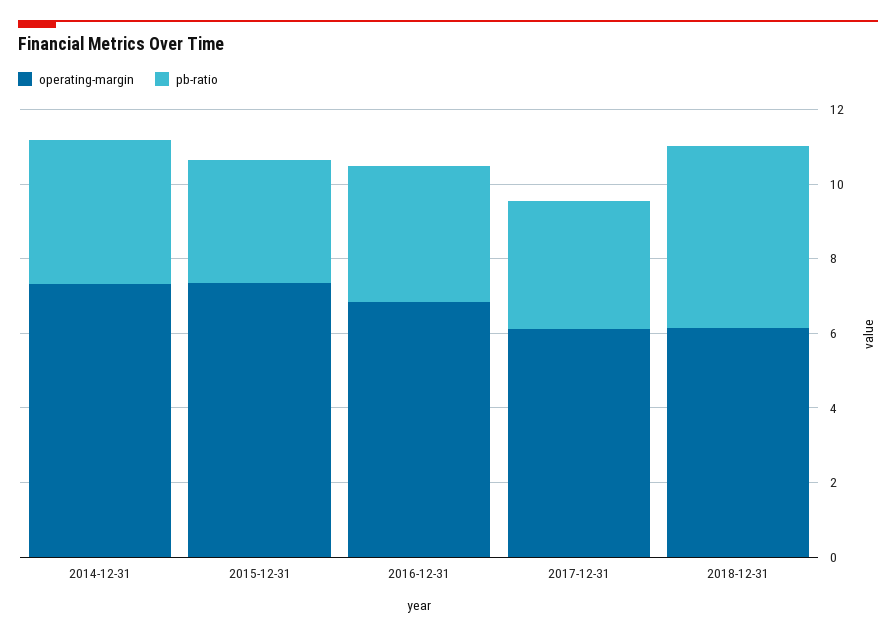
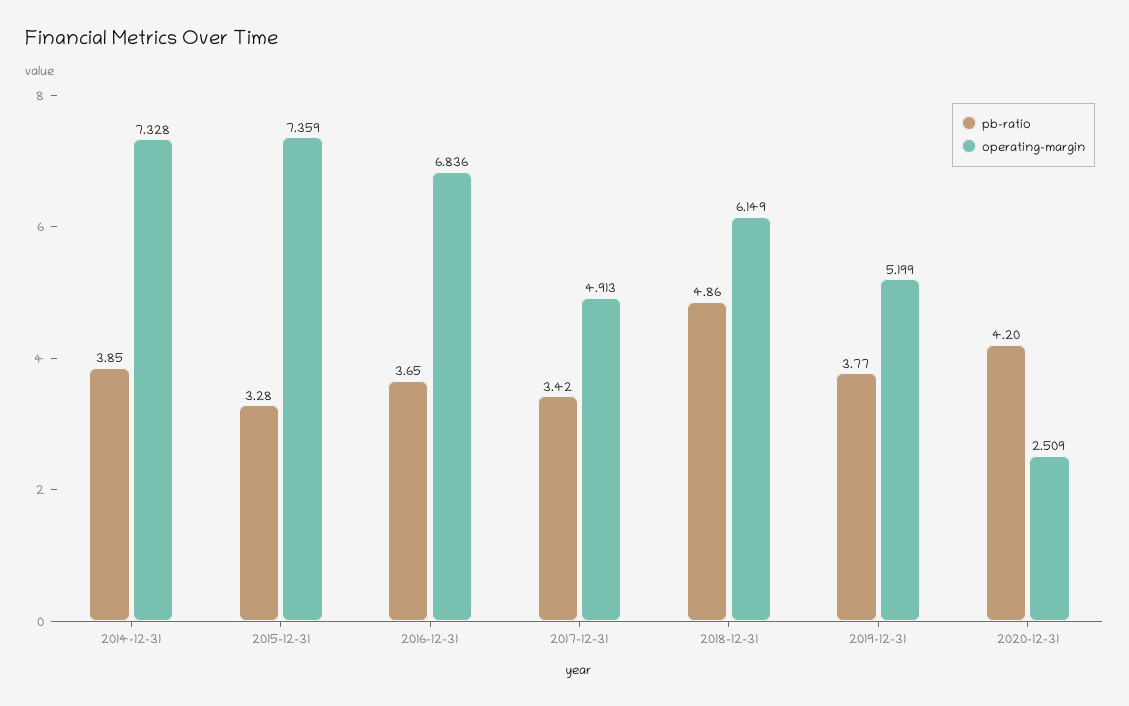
operating-margin, 2017-12-31: 6 -> 4.913
pb-ratio, 2019-12-31: none -> 3.77
operating-margin, 2019-12-31: none -> 5.199
pb-ratio, 2020-12-31: none -> 4.2
operating-margin, 2020-12-31: none -> 2.509

